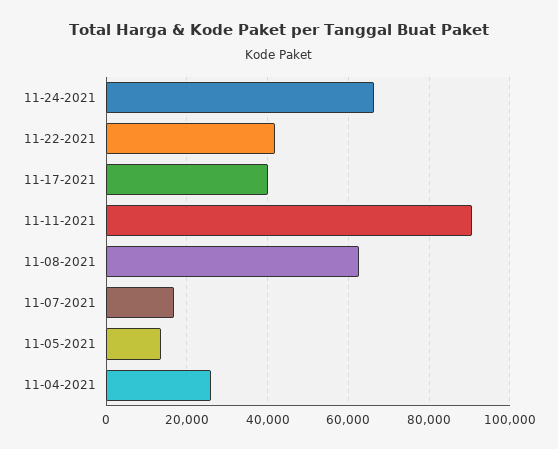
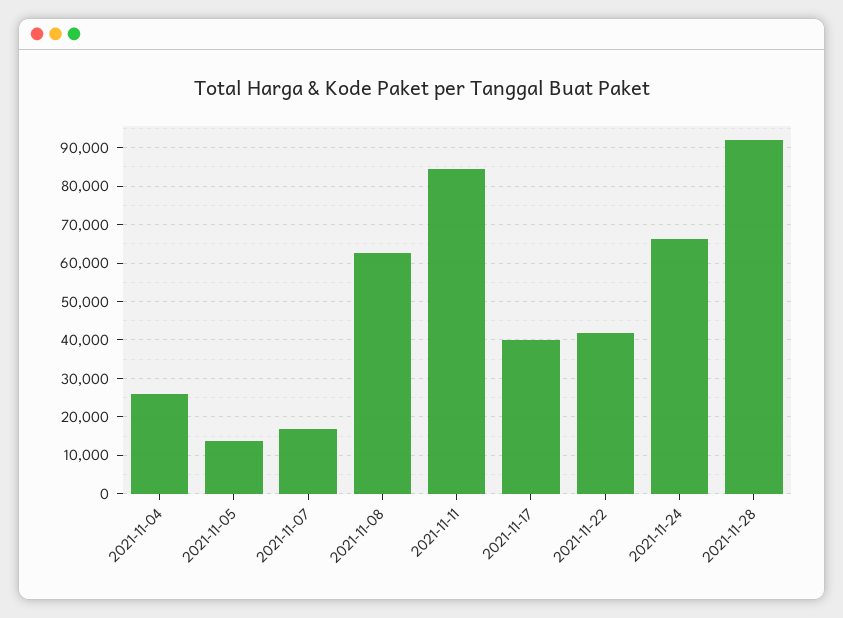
11-11-2021: 90000 -> 84000
2021-11-28: none -> 92000

